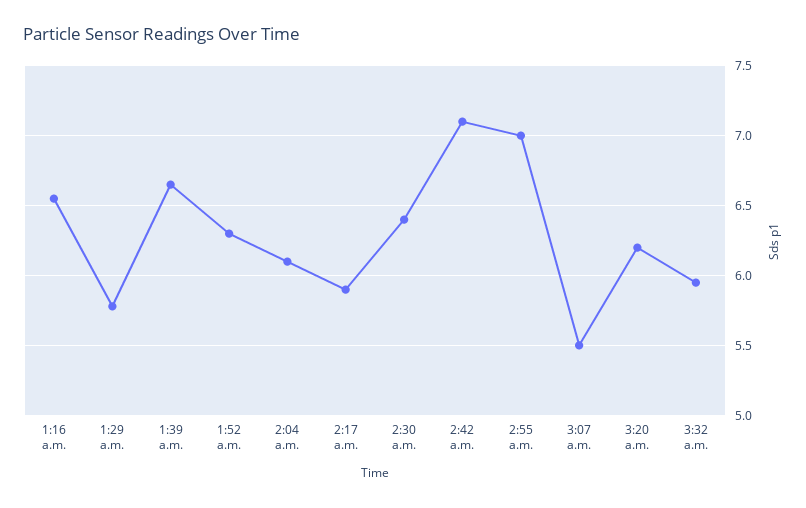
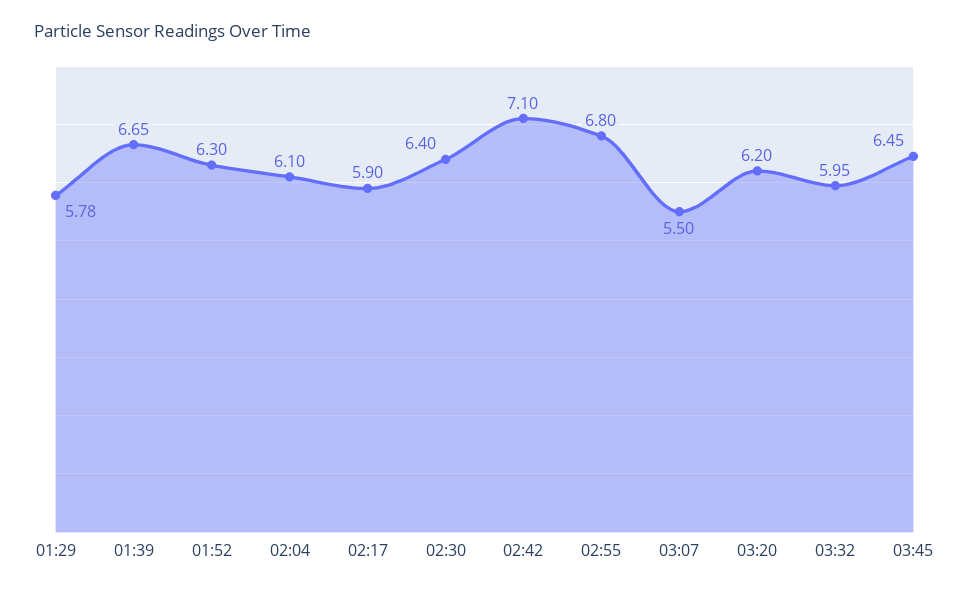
1:16 a.m.: 6.55 -> none
2:55 a.m.: 7 -> 6.8
03:45: none -> 6.45

